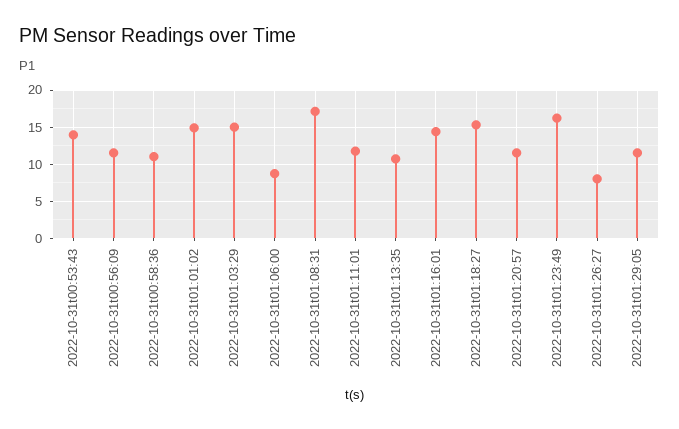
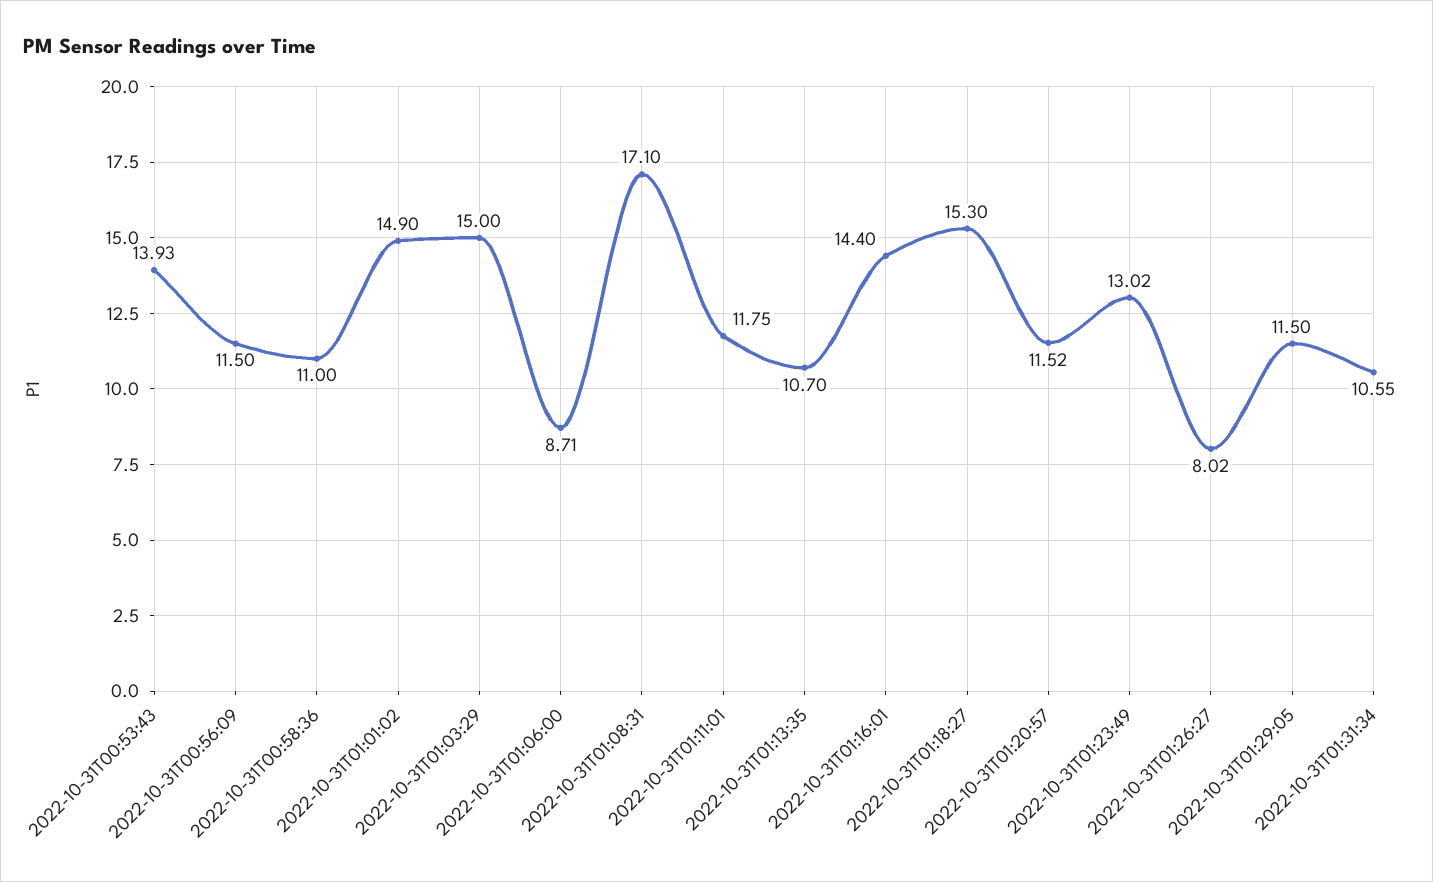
2022-10-31t01:23:49: 16 -> 13.02
2022-10-31T01:31:34: none -> 10.55

